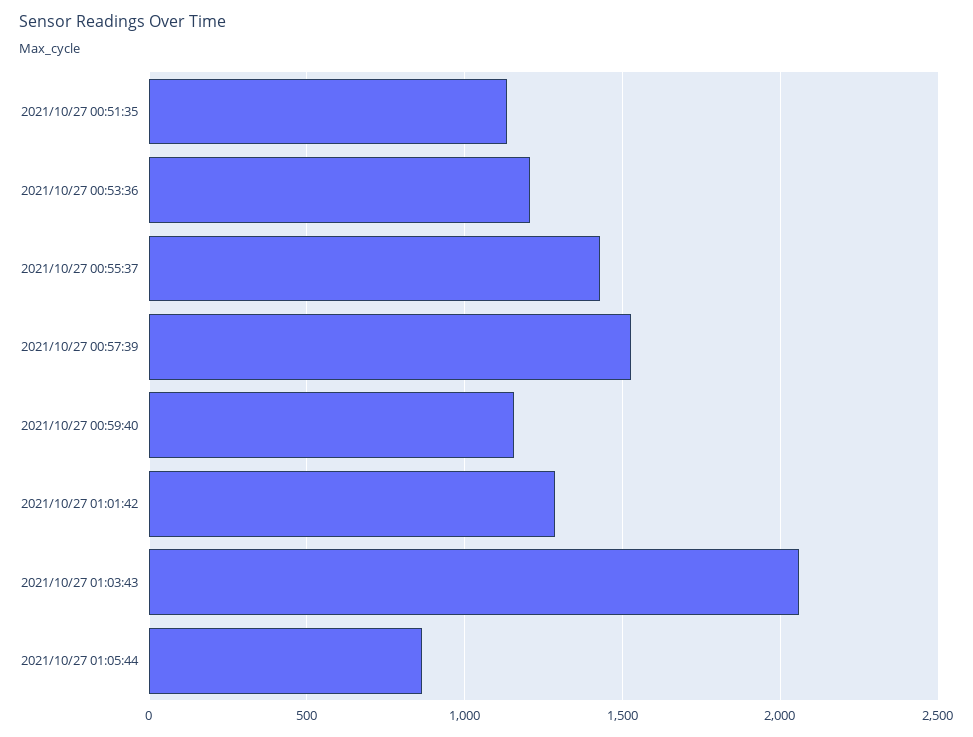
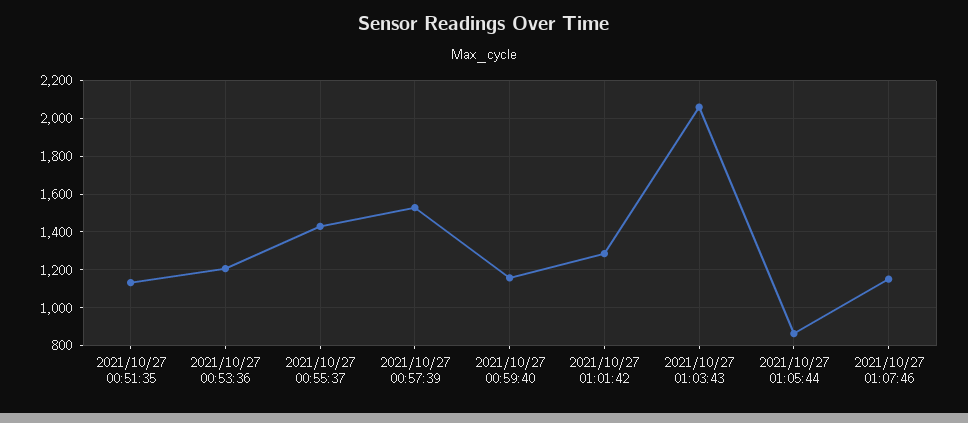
2021/10/27 01:07:46: none -> 1150

